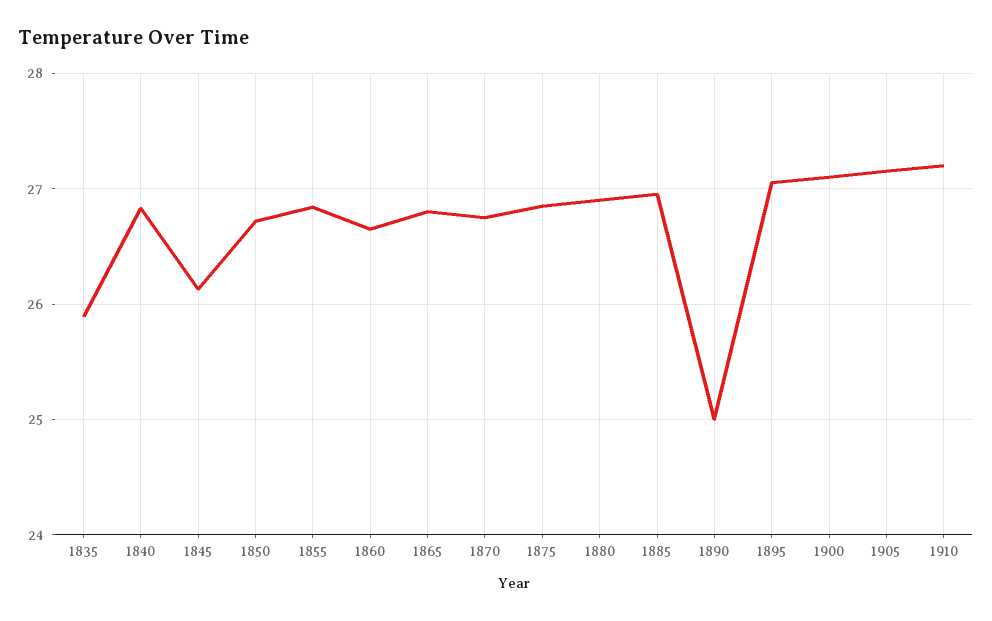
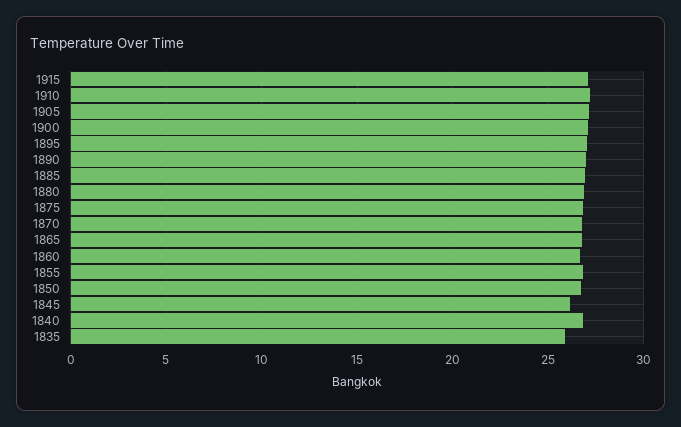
1890: 25 -> 27
1915: none -> 27

